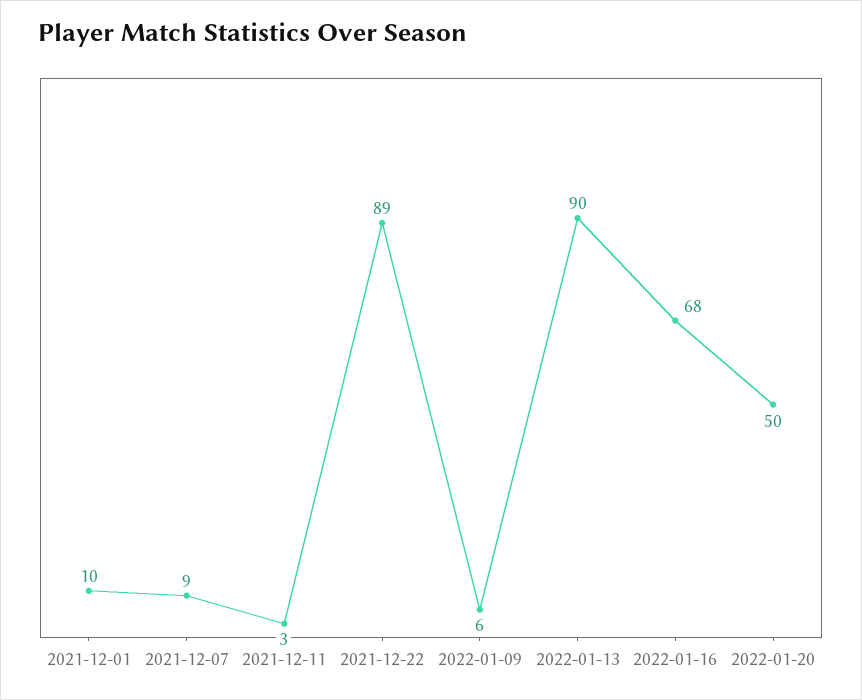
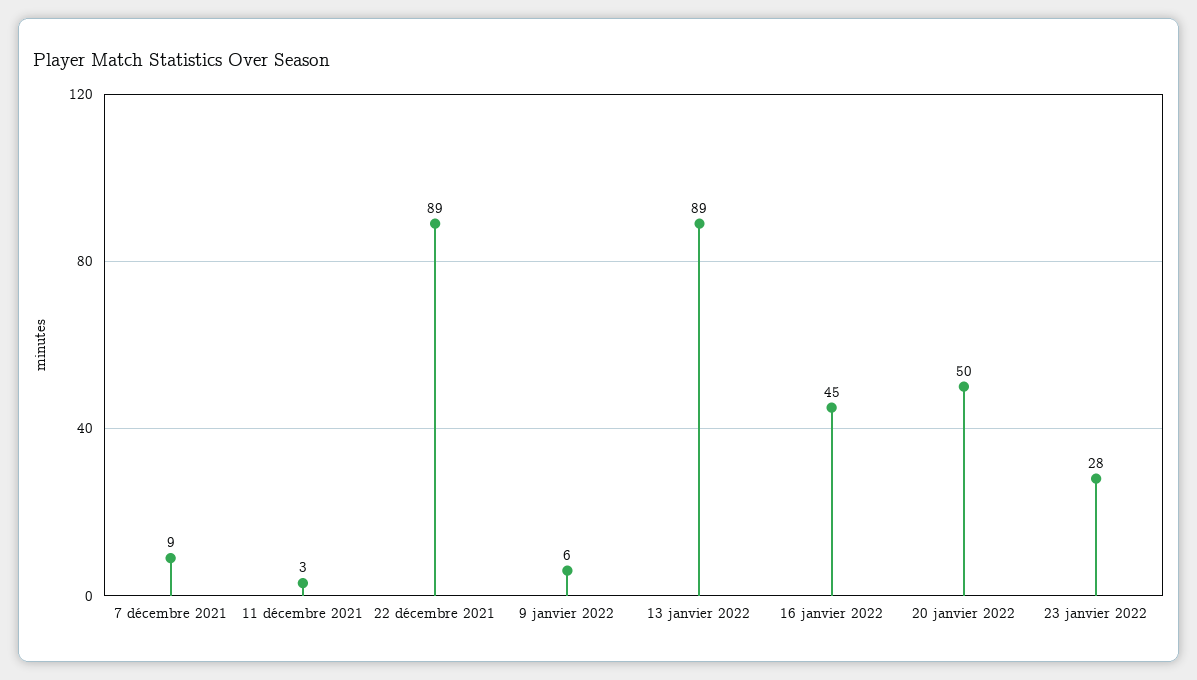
2021-12-01: 10 -> none
2022-01-13: 90 -> 89
2022-01-16: 68 -> 45
23 janvier 2022: none -> 28

